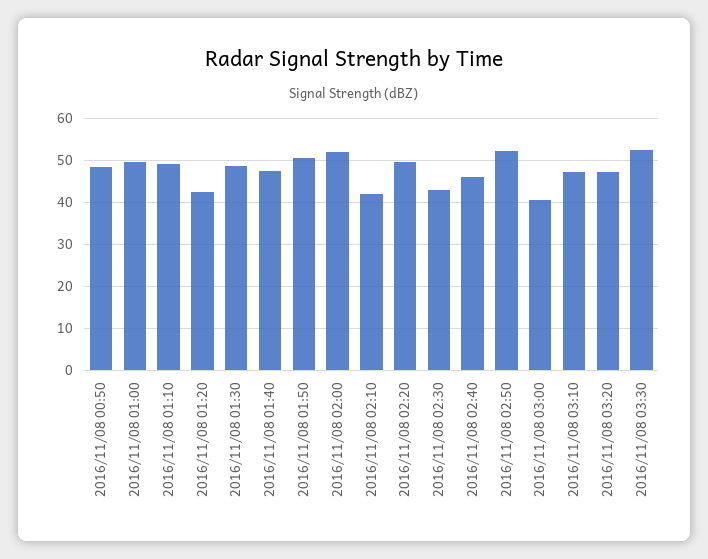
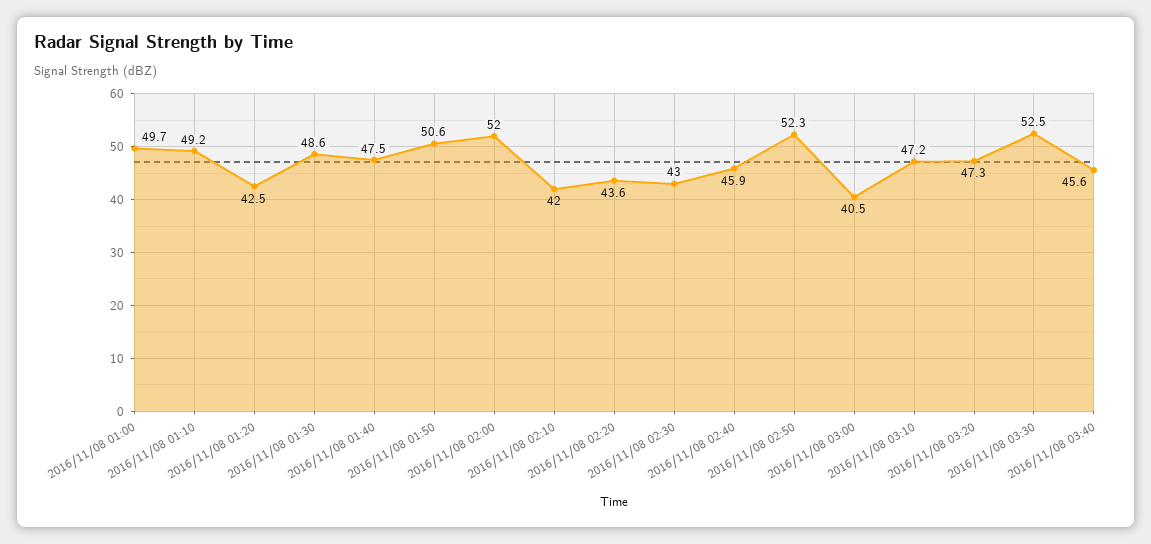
2016/11/08 00:50: 48 -> none
2016/11/08 02:20: 50 -> 43.6
2016/11/08 03:40: none -> 45.6

